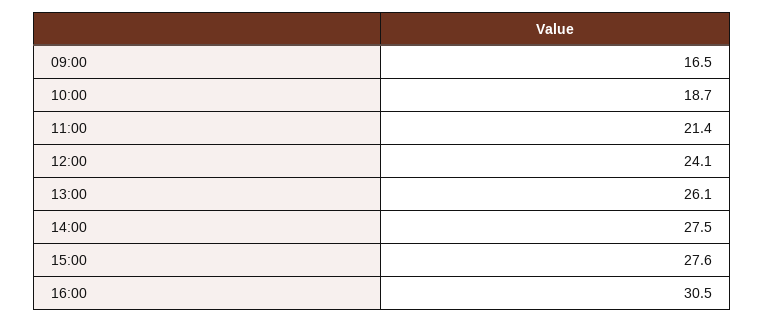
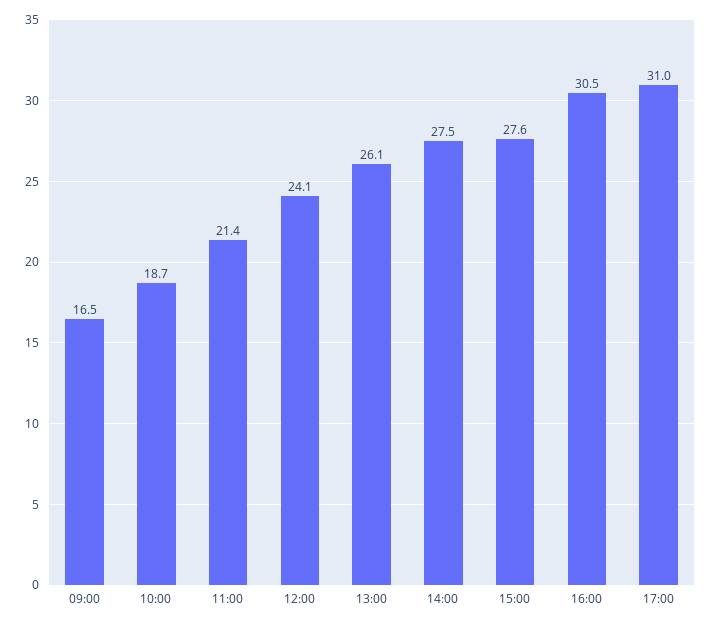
17:00: none -> 31

